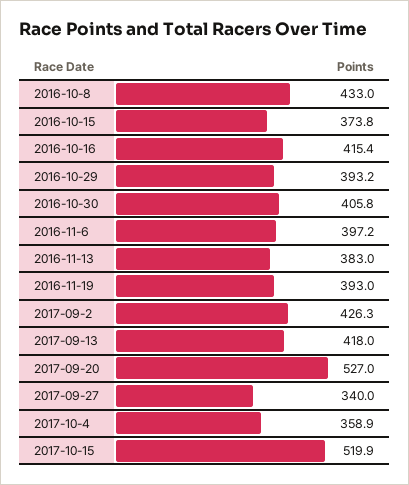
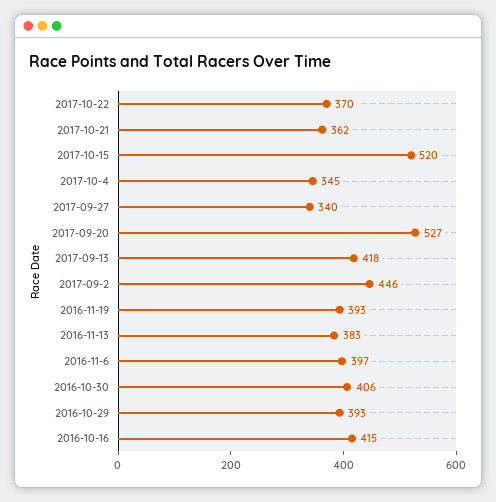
2016-10-8: 433 -> none
2016-10-15: 373.8 -> none
2017-09-2: 426.3 -> 446
2017-10-4: 358.9 -> 345
2017-10-22: none -> 370
2017-10-21: none -> 362

